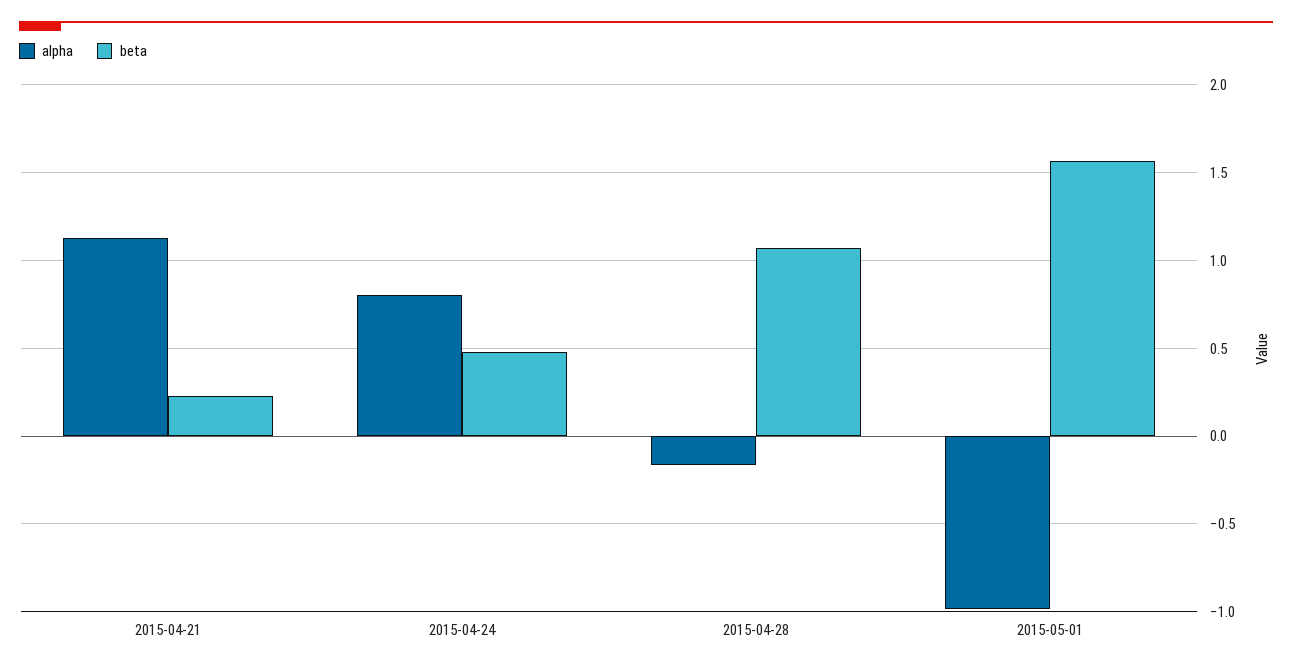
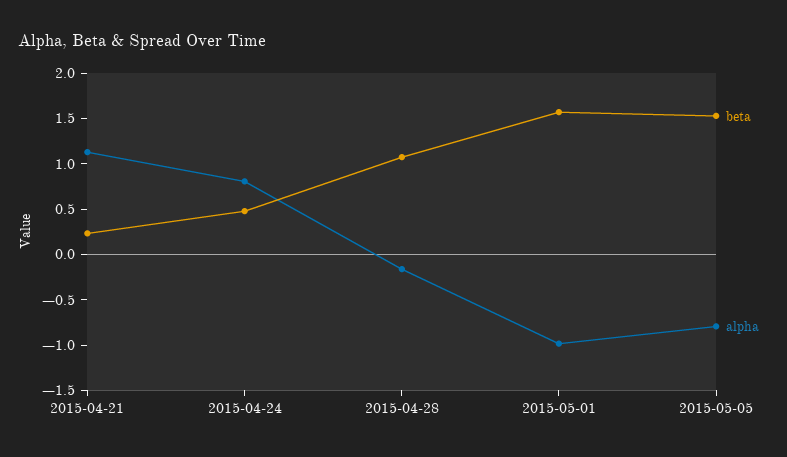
beta, 2015-05-05: none -> 1.5
alpha, 2015-05-05: none -> -0.8

